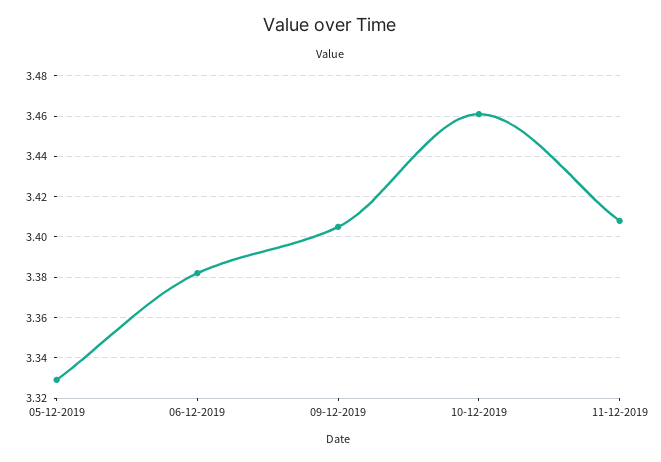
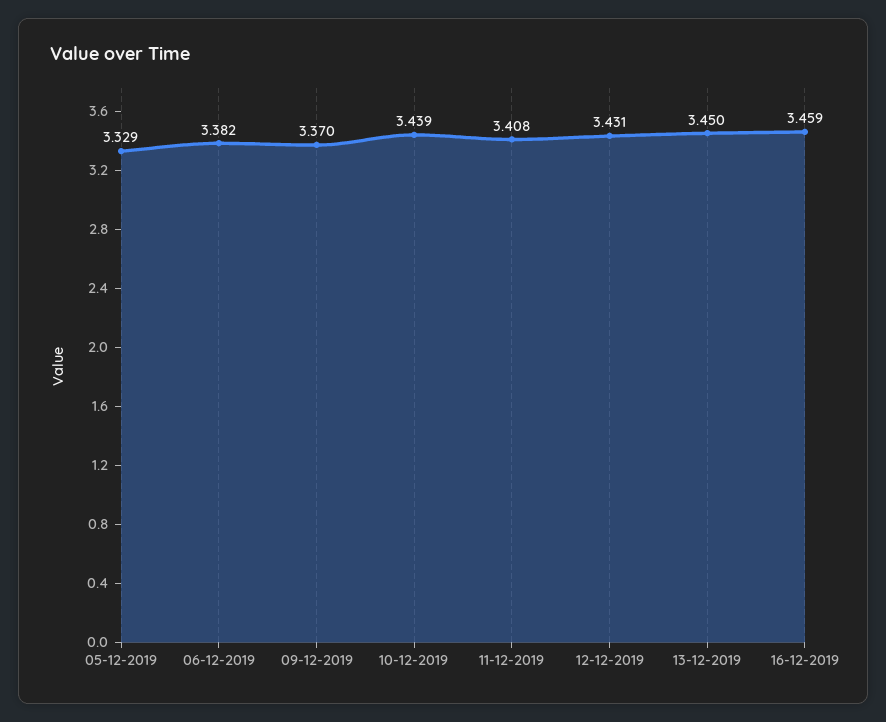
09-12-2019: 3.405 -> 3.37
10-12-2019: 3.46 -> 3.439
12-12-2019: none -> 3.431
13-12-2019: none -> 3.45
16-12-2019: none -> 3.459

